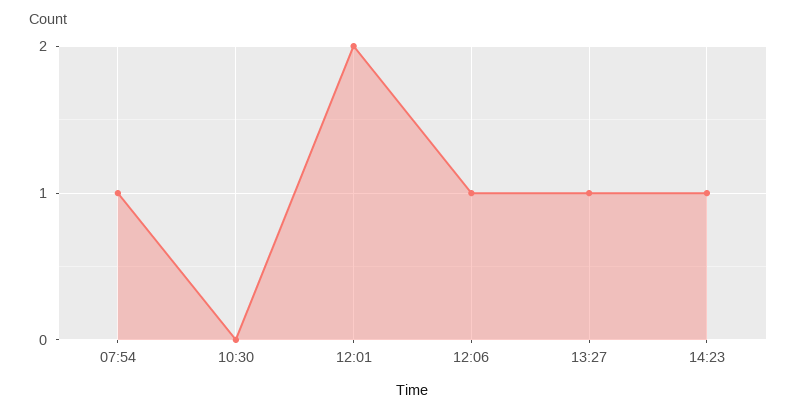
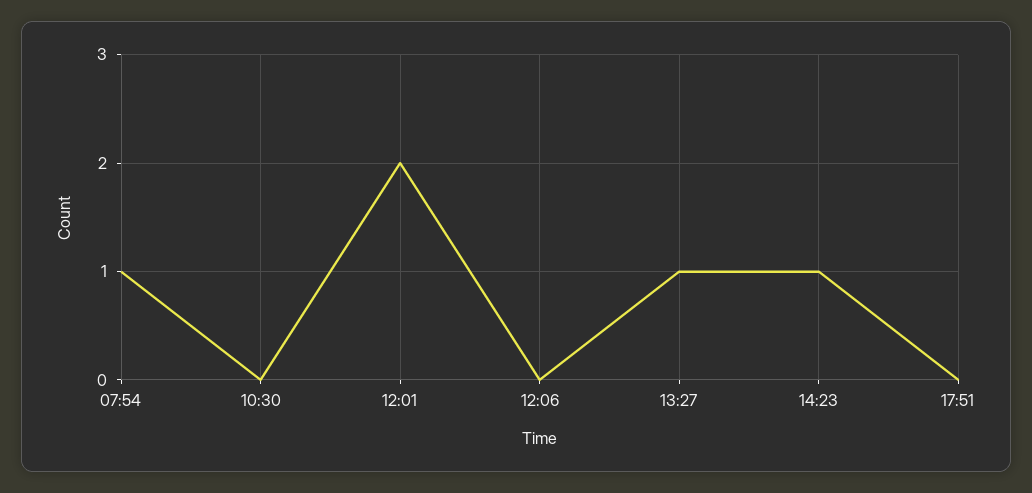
12:06: 1 -> 0
17:51: none -> 0

